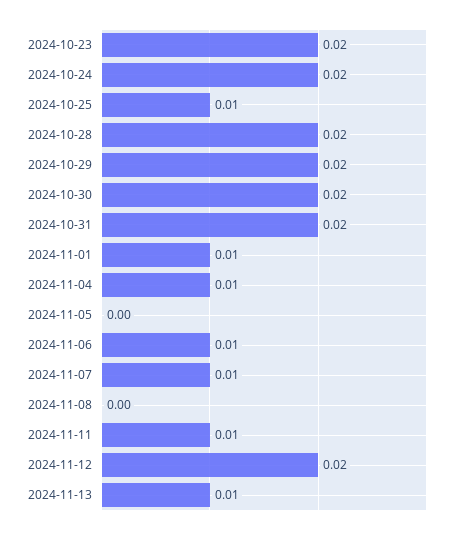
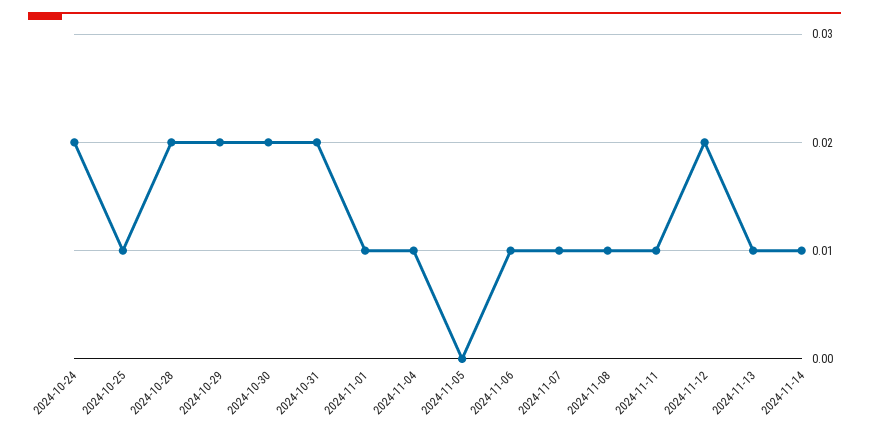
2024-10-23: 0.02 -> none
2024-11-08: 0 -> 0.01
2024-11-14: none -> 0.01

